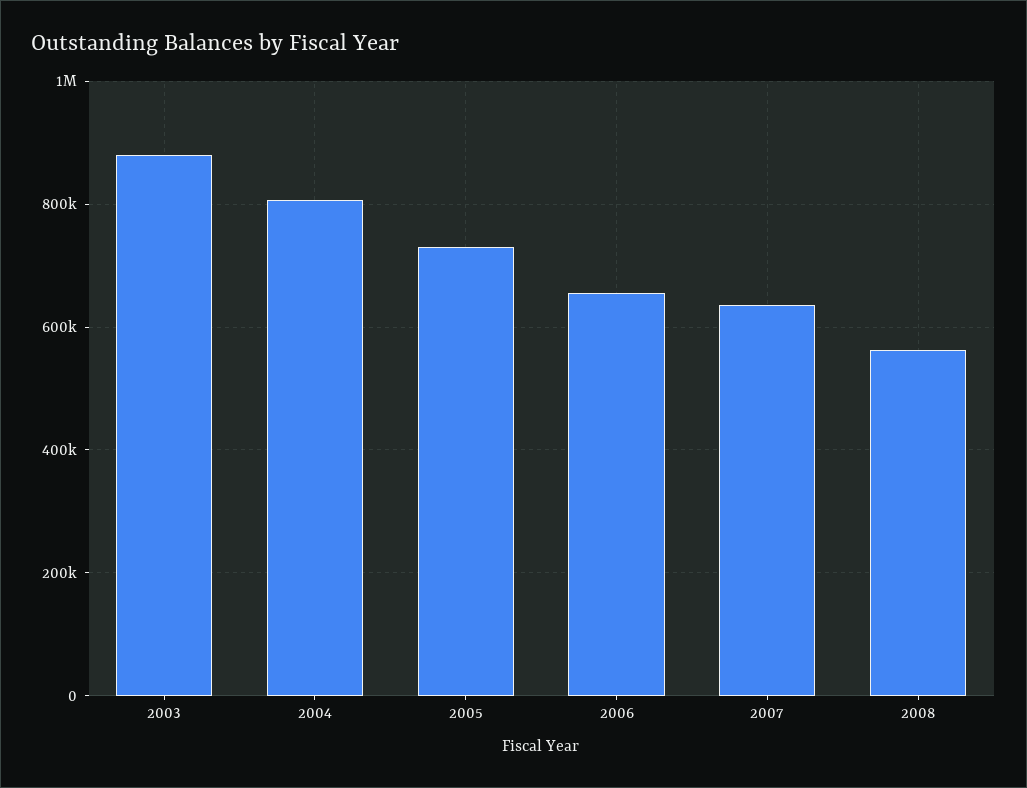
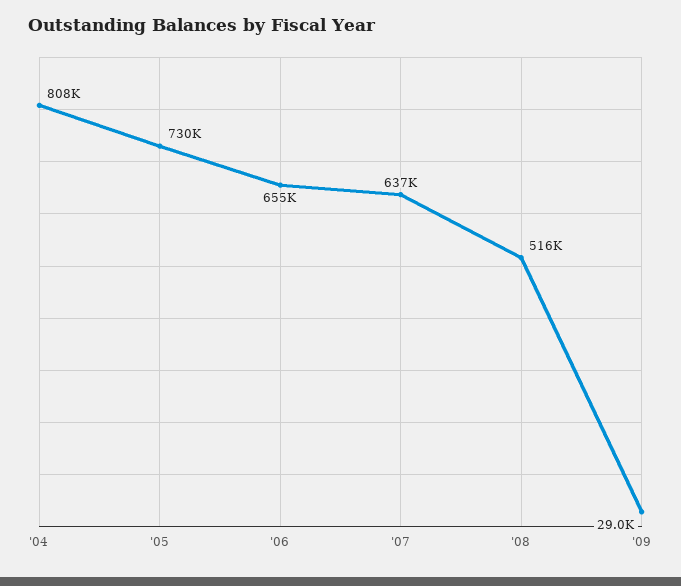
2003: 880000 -> none
2008: 560000 -> 516000
'09: none -> 29000

